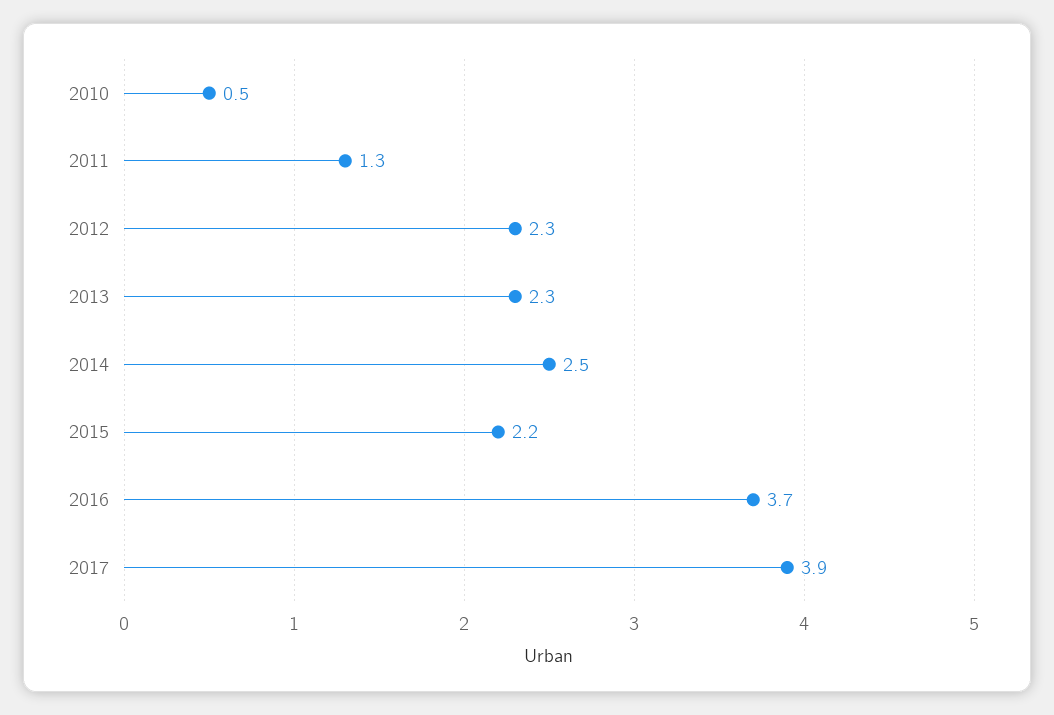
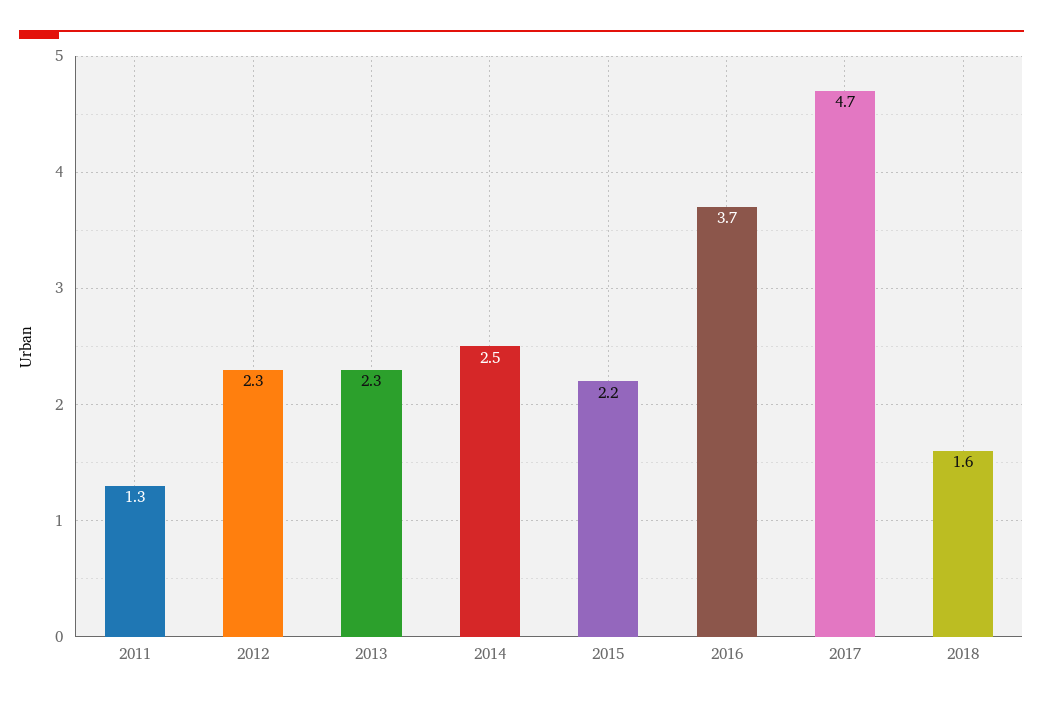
2010: 0.5 -> none
2017: 3.9 -> 4.7
2018: none -> 1.6

